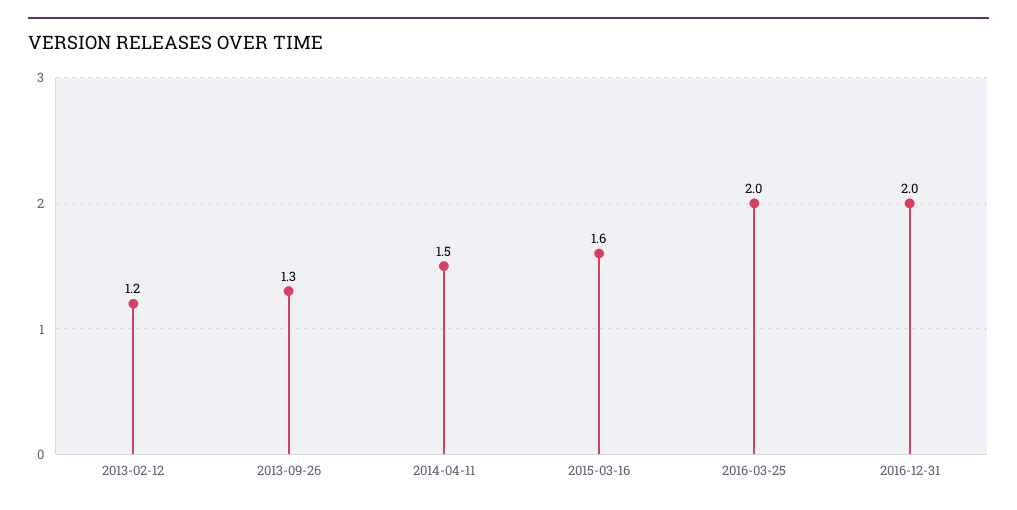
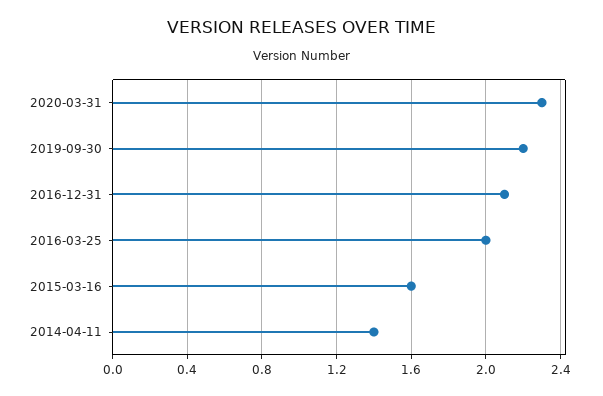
2013-02-12: 1.2 -> none
2013-09-26: 1.3 -> none
2014-04-11: 1.5 -> 1.4
2016-12-31: 2 -> 2.1
2020-03-31: none -> 2.3
2019-09-30: none -> 2.2

